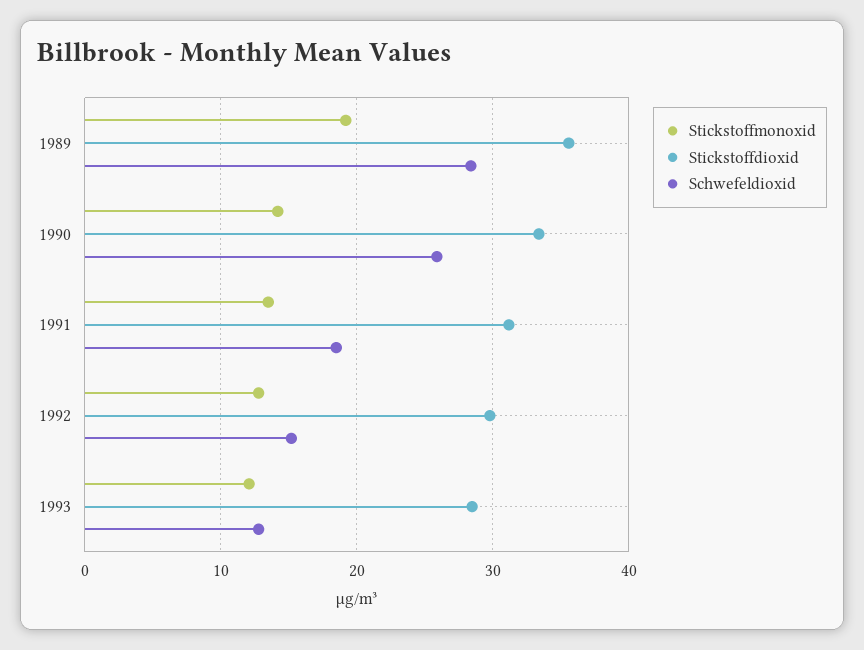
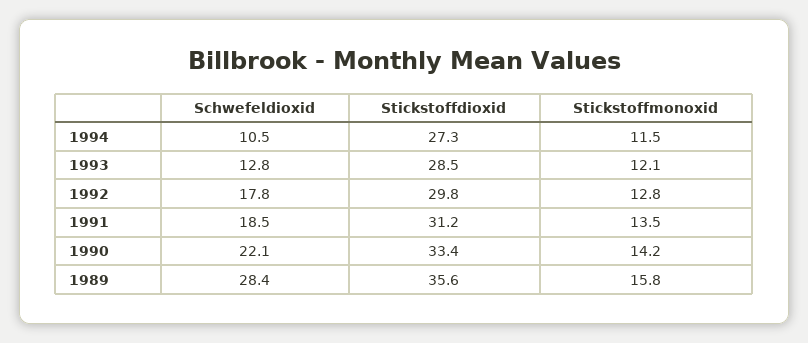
Stickstoffmonoxid, 1989: 19 -> 15.8
Schwefeldioxid, 1990: 26 -> 22.1
Schwefeldioxid, 1992: 15 -> 17.8
Schwefeldioxid, 1994: none -> 10.5
Stickstoffdioxid, 1994: none -> 27.3
Stickstoffmonoxid, 1994: none -> 11.5

